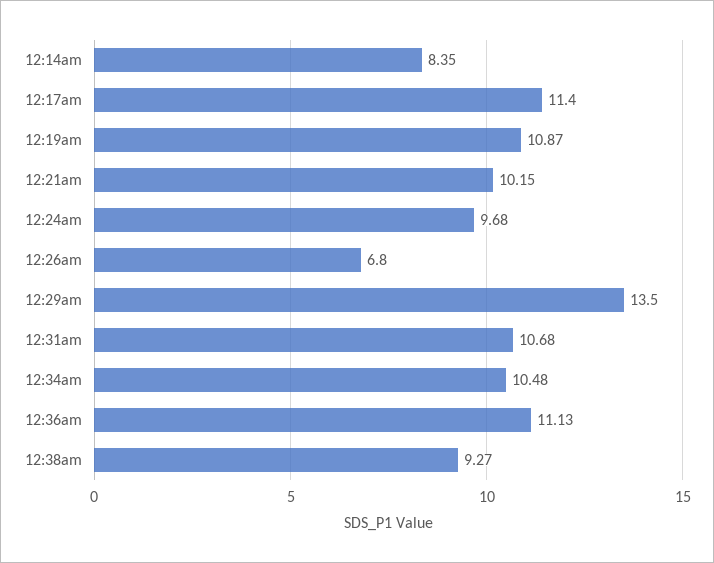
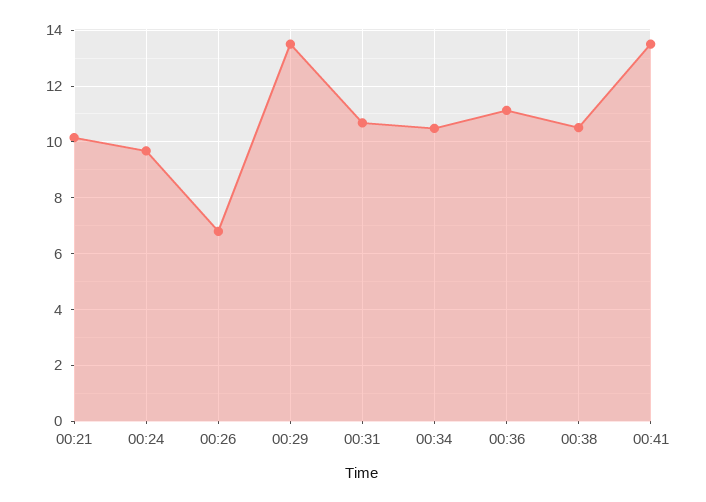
12:14am: 8.35 -> none
12:17am: 11.4 -> none
12:19am: 10.87 -> none
12:38am: 9.27 -> 10.5
00:41: none -> 13.5

